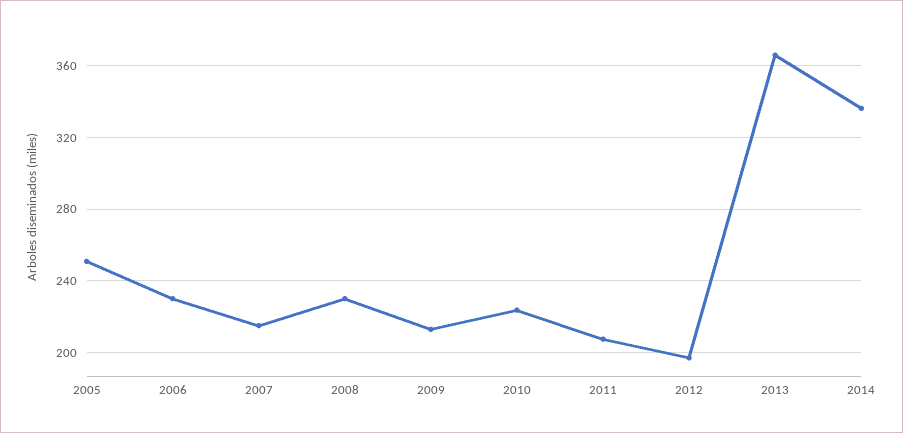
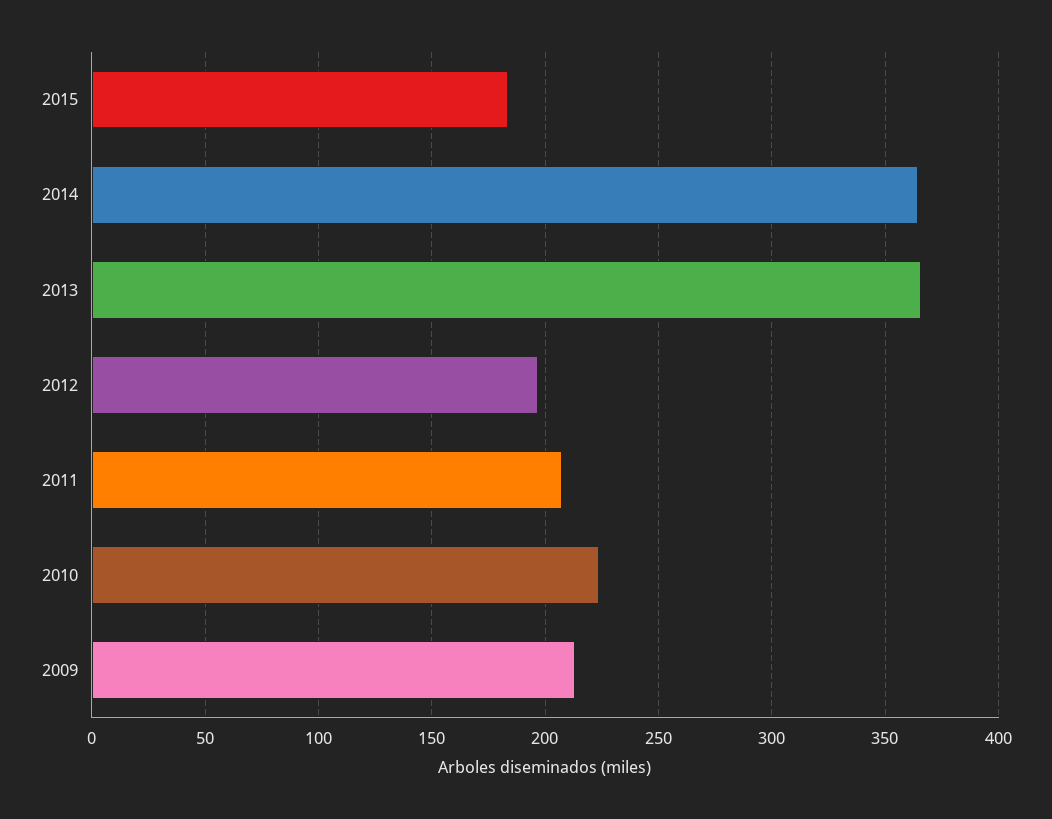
2005: 250 -> none
2006: 230 -> none
2007: 215 -> none
2008: 230 -> none
2014: 335 -> 365
2015: none -> 185

